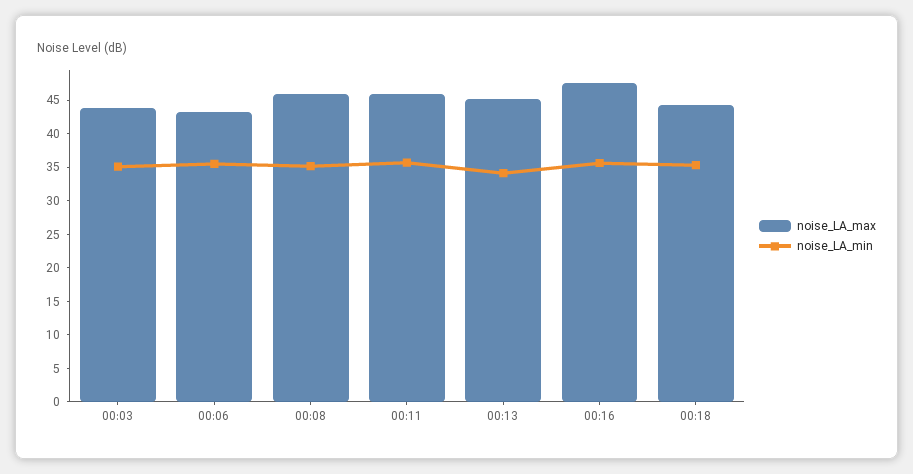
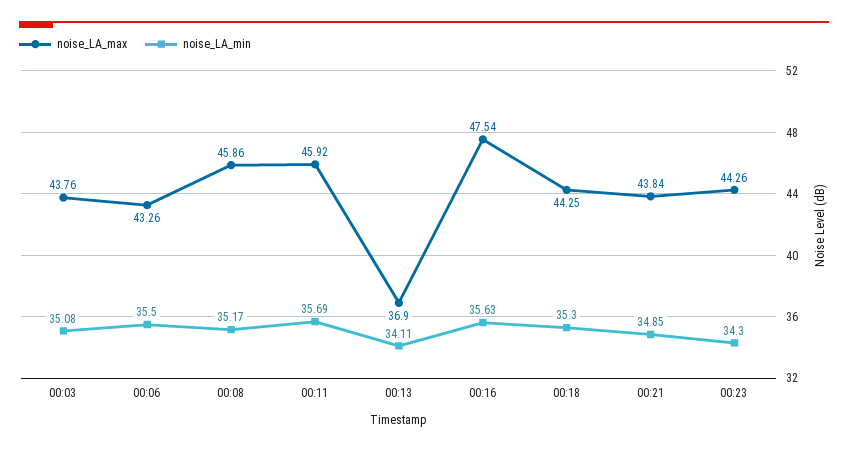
noise_LA_max, 00:13: 45 -> 36.9
noise_LA_max, 00:21: none -> 43.84
noise_LA_min, 00:21: none -> 34.85
noise_LA_max, 00:23: none -> 44.26
noise_LA_min, 00:23: none -> 34.3

